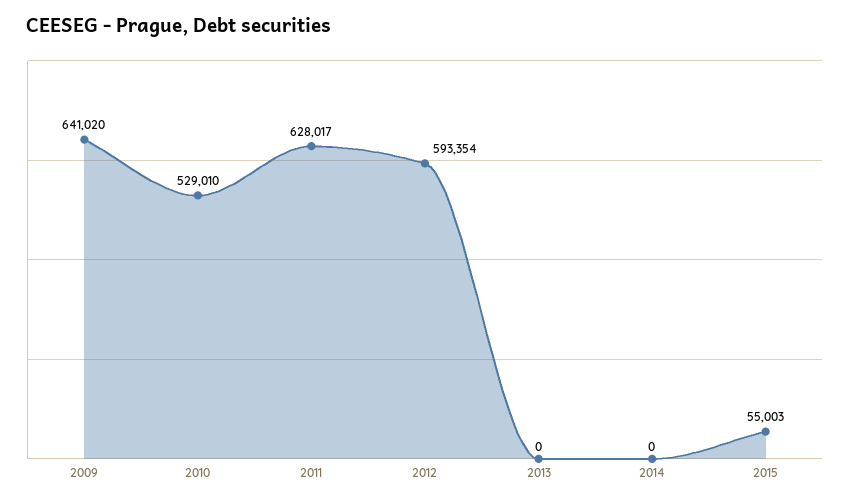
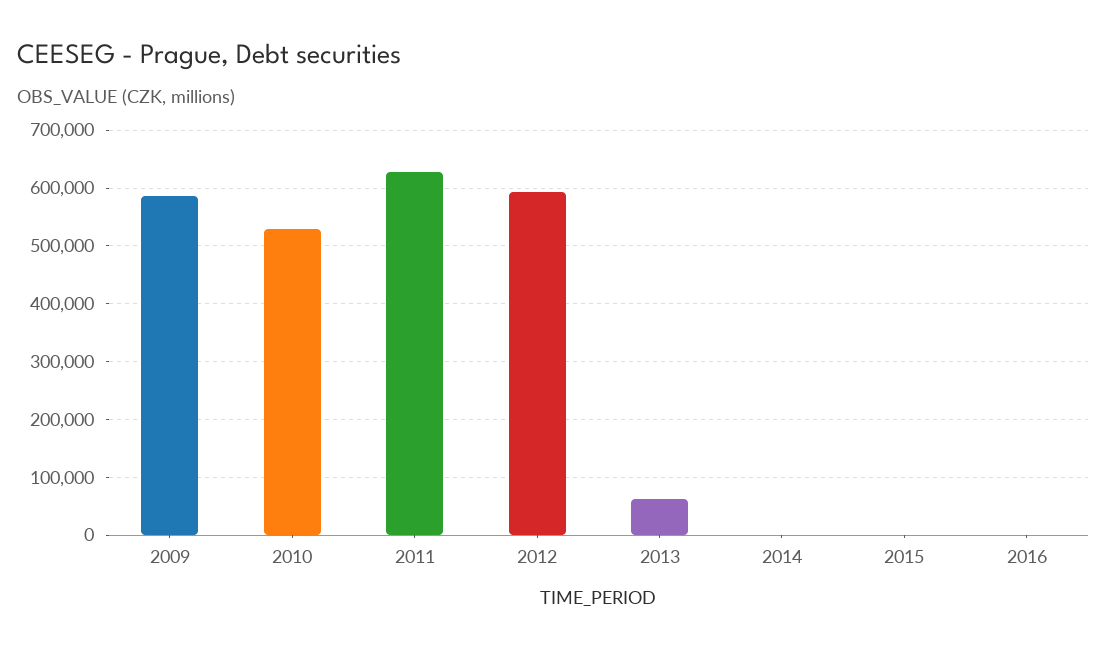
2009: 641020 -> 580000
2013: 0 -> 60000
2015: 55003 -> 0
2016: none -> 0

